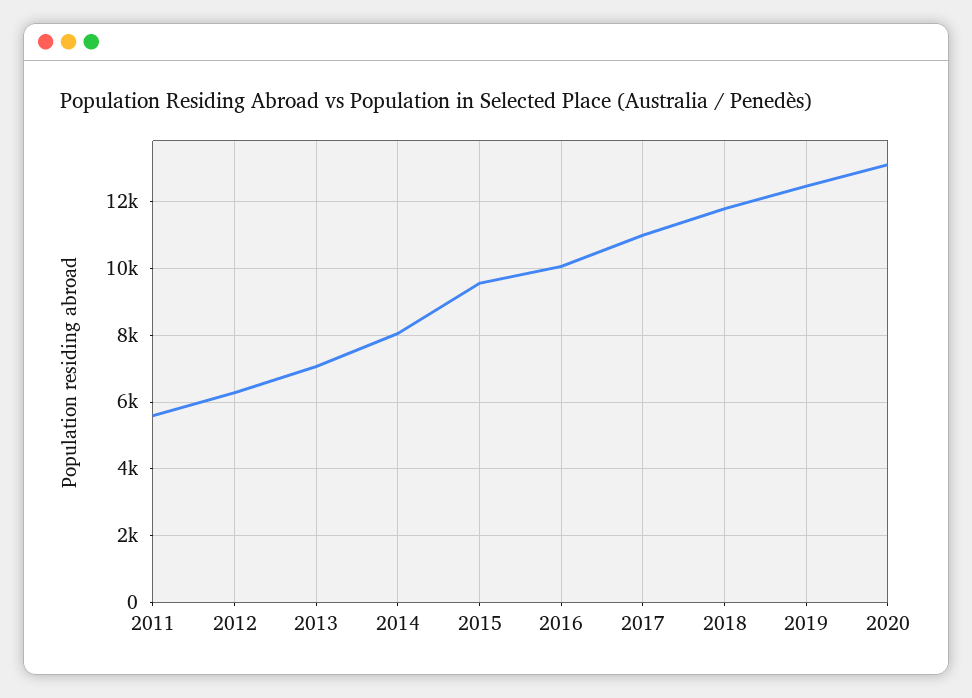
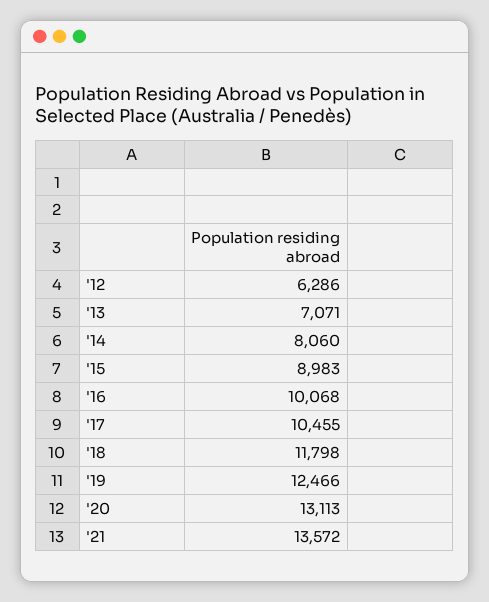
2011: 5600 -> none
2015: 9600 -> 8983
2017: 11000 -> 10455
'21: none -> 13572

